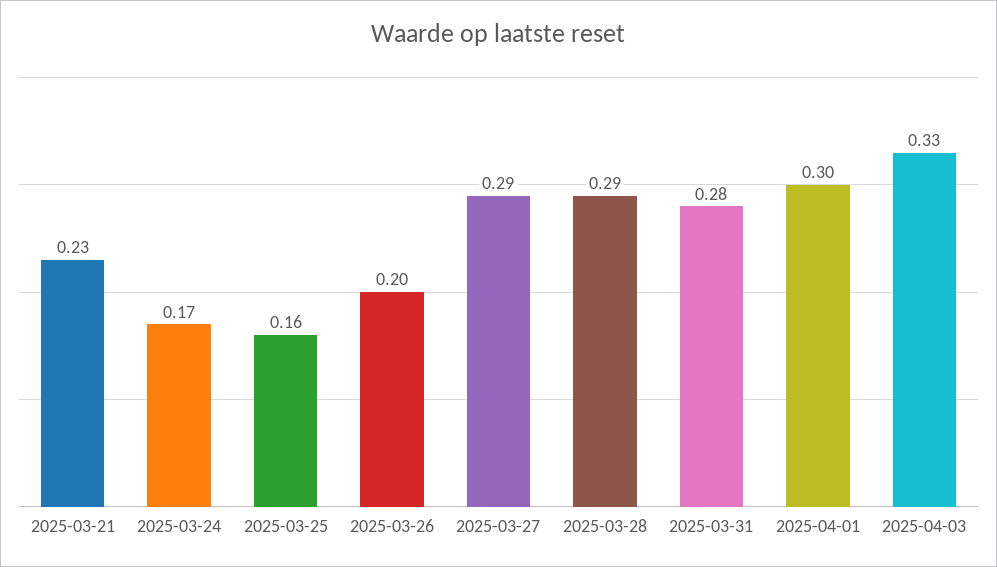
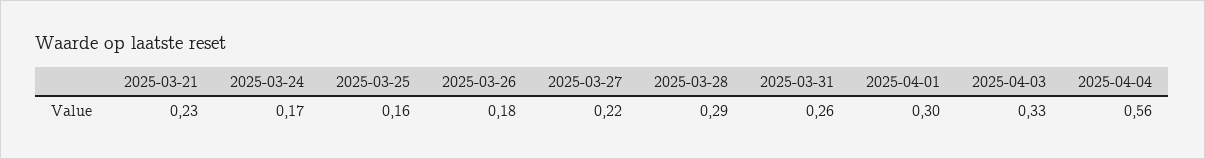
2025-03-26: 0.2 -> 0.18
2025-03-27: 0.29 -> 0.22
2025-03-31: 0.28 -> 0.26
2025-04-04: none -> 0.56

